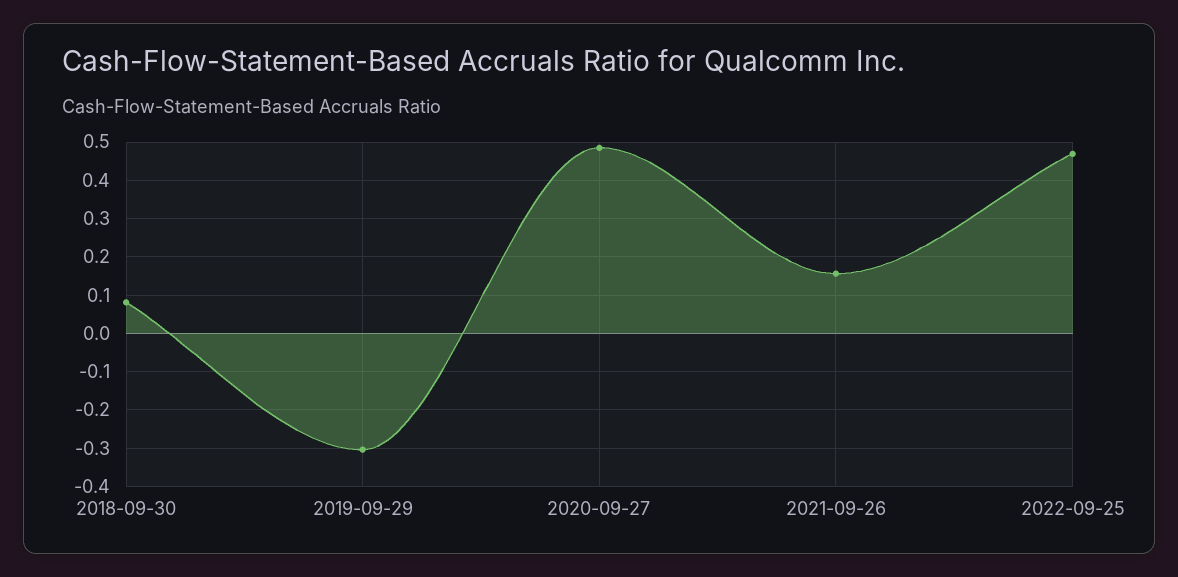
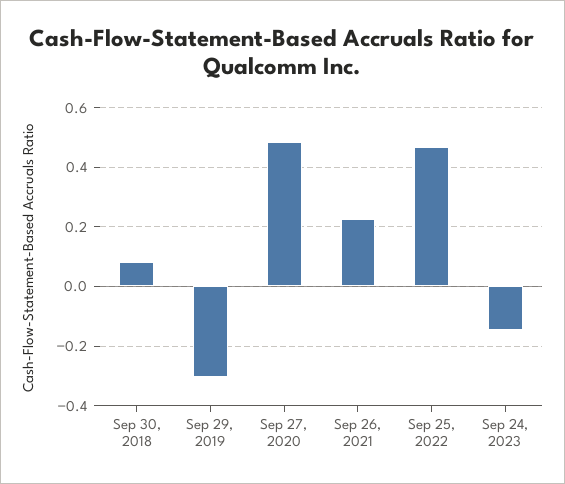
2021-09-26: 0.16 -> 0.225
Sep 24, 2023: none -> -0.15

